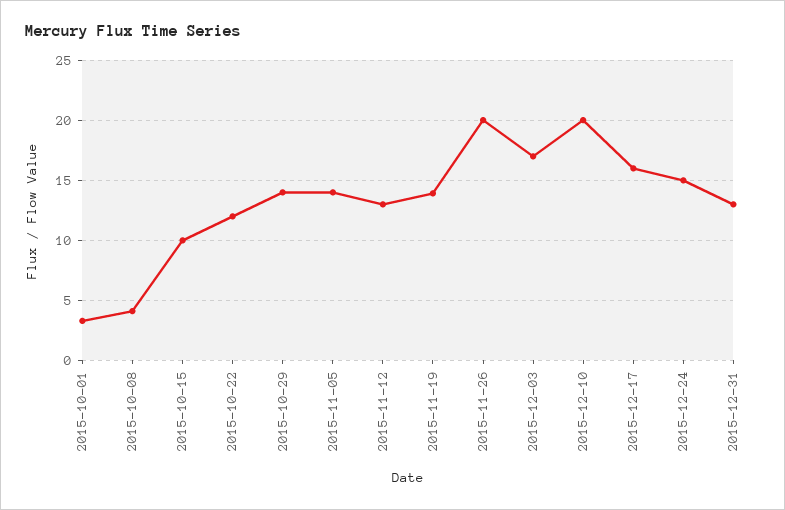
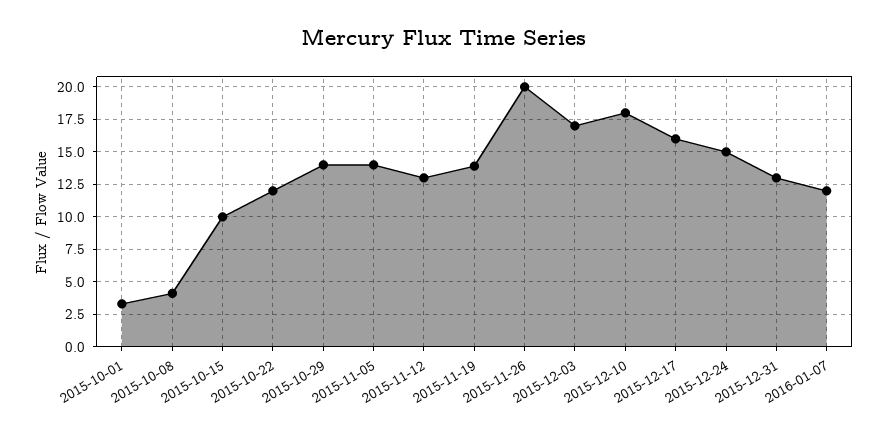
2015-12-10: 20 -> 18
2016-01-07: none -> 12

